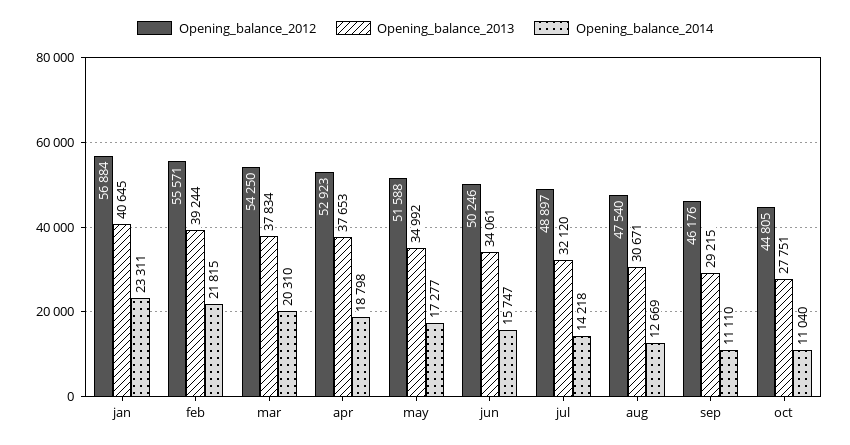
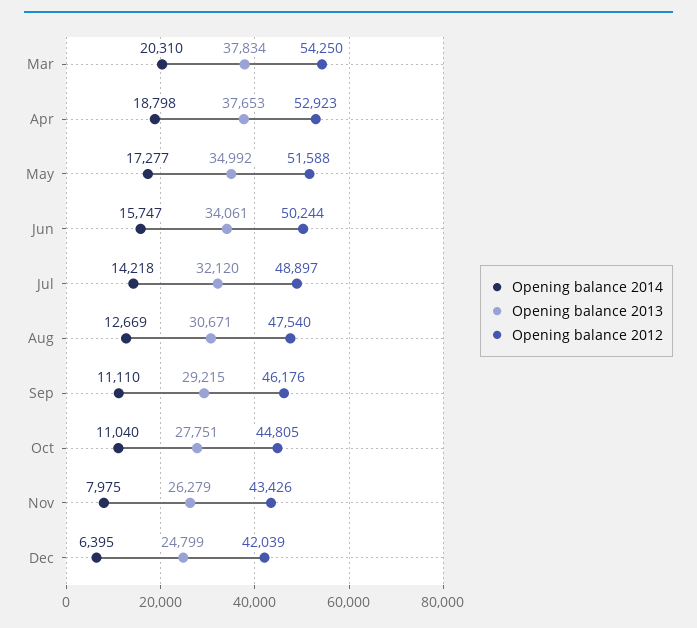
Opening_balance_2012, jan: 56884 -> none
Opening_balance_2013, jan: 40645 -> none
Opening_balance_2014, jan: 23311 -> none
Opening_balance_2012, feb: 55571 -> none
Opening_balance_2013, feb: 39244 -> none
Opening_balance_2014, feb: 21815 -> none
Opening_balance_2012, jun: 50246 -> 50244
Opening_balance_2014, Nov: none -> 7975
Opening_balance_2013, Nov: none -> 26279
Opening_balance_2012, Nov: none -> 43426
Opening_balance_2014, Dec: none -> 6395
Opening_balance_2013, Dec: none -> 24799
Opening_balance_2012, Dec: none -> 42039

